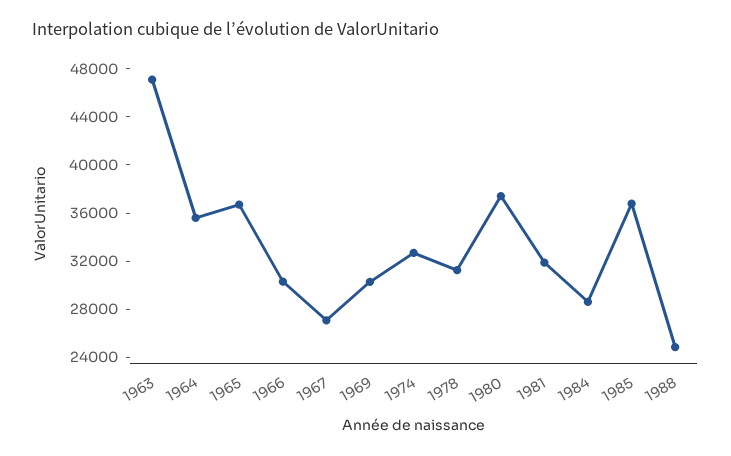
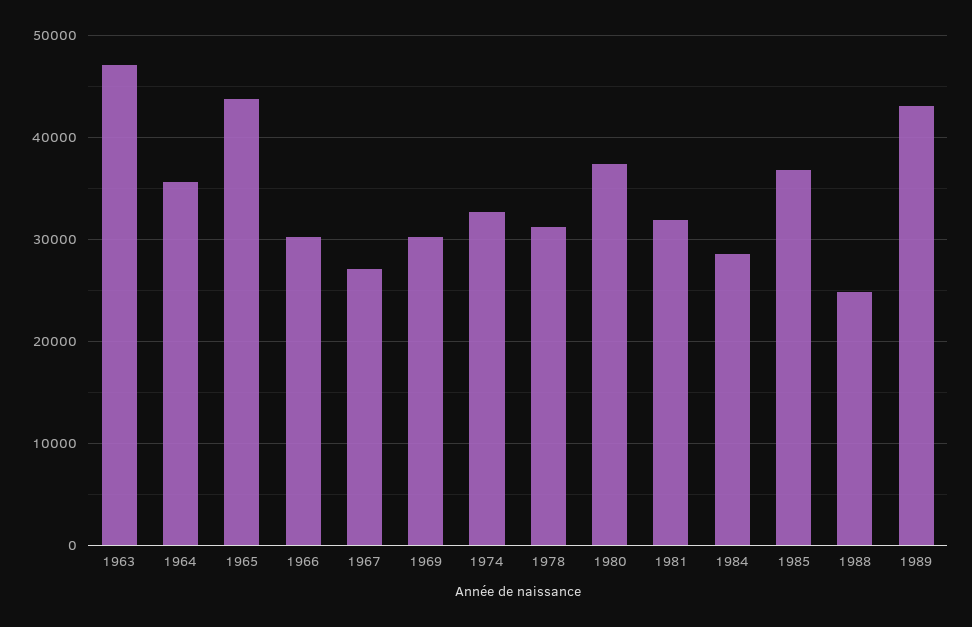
1965: 37000 -> 44000
1989: none -> 43000

